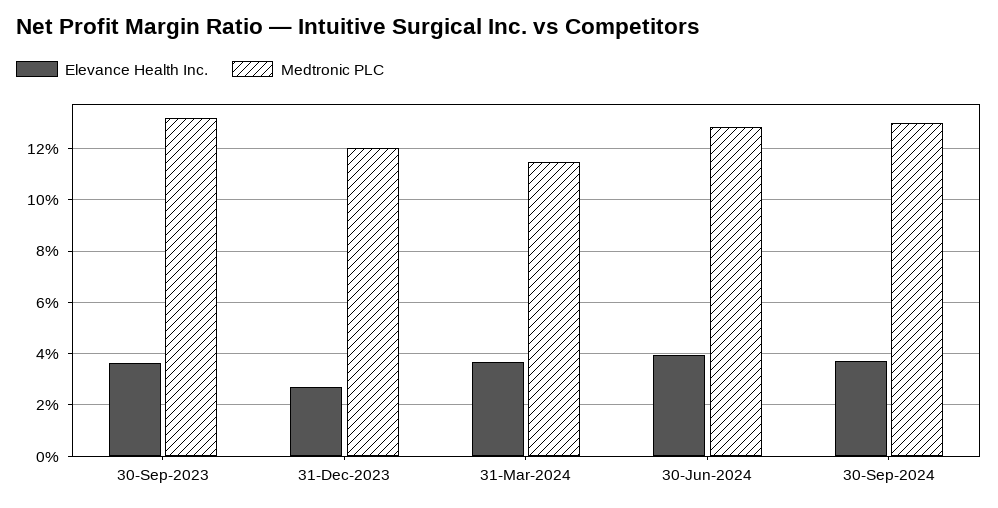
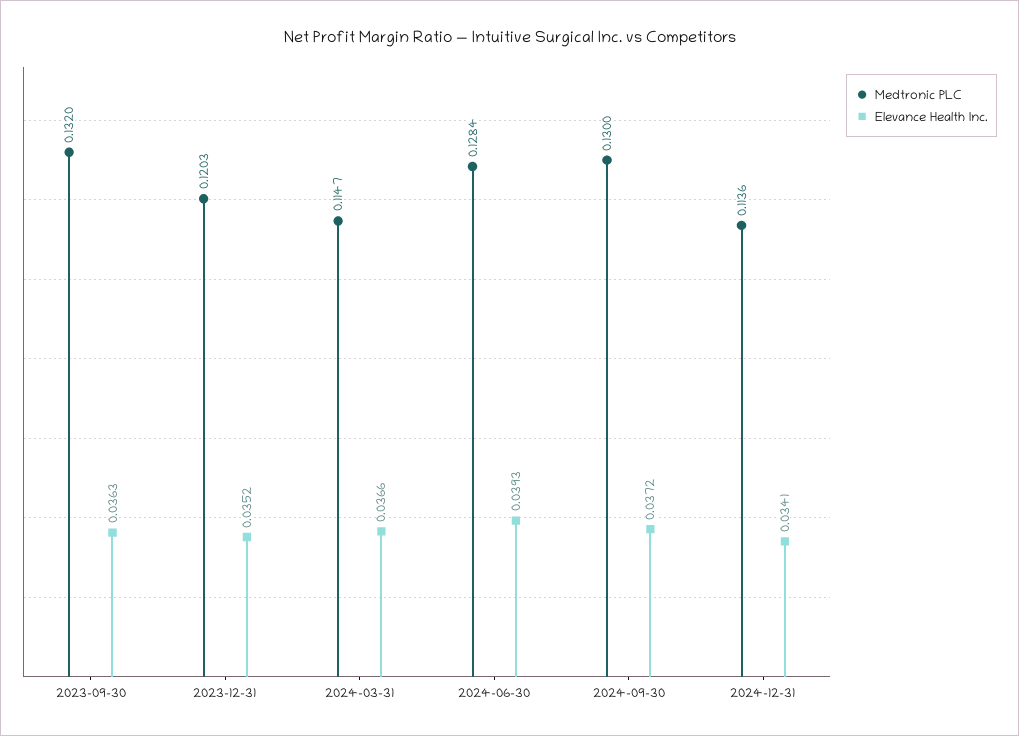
Elevance Health Inc., 31-Dec-2023: 0.0275 -> 0.0352
Medtronic PLC, 2024-12-31: none -> 0.1136
Elevance Health Inc., 2024-12-31: none -> 0.0341

